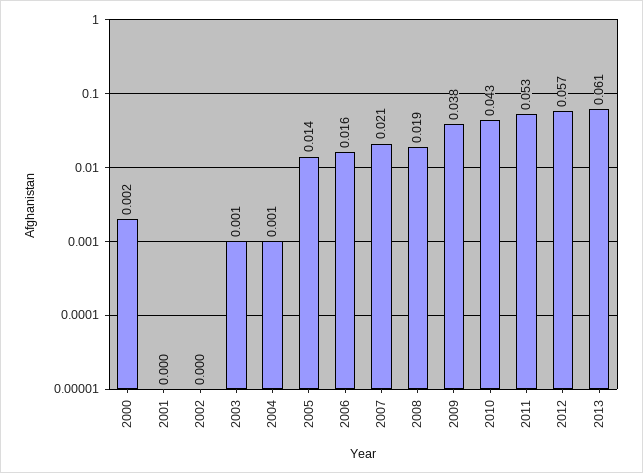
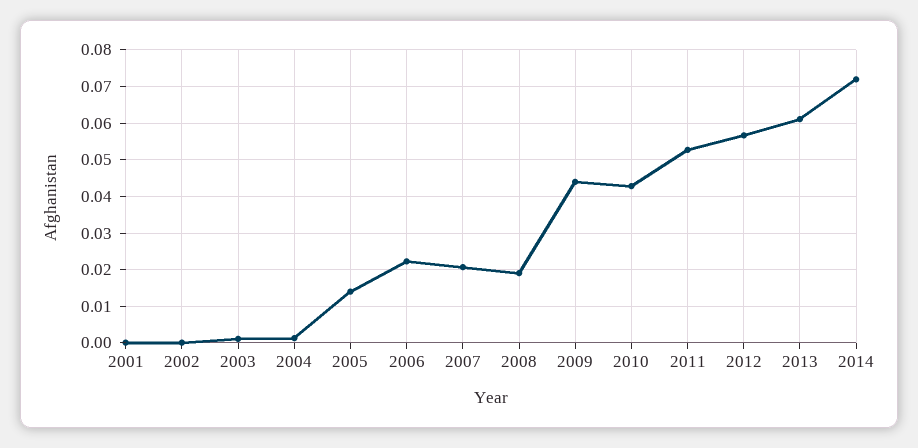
2000: 0.002 -> none
2006: 0.016 -> 0.022
2009: 0.038 -> 0.044
2014: none -> 0.072

